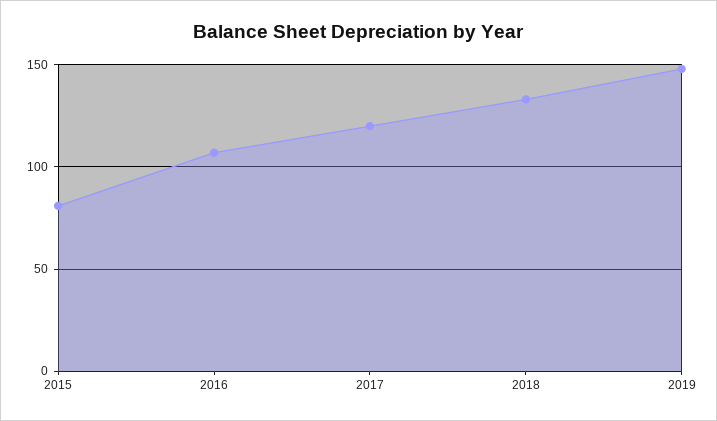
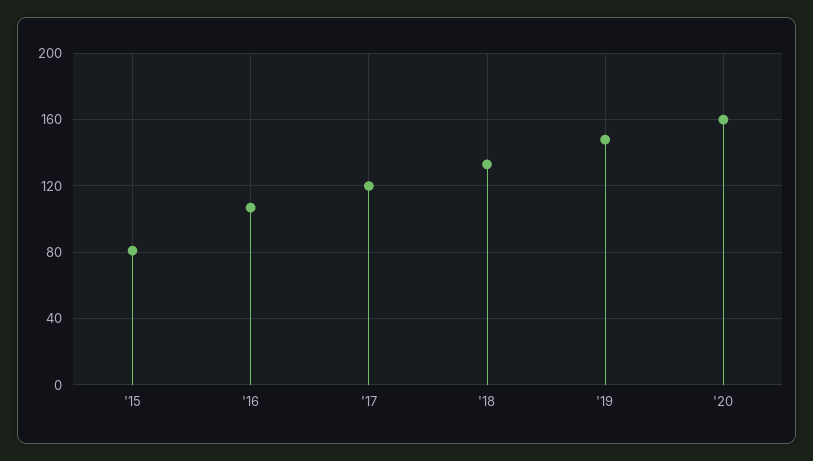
'20: none -> 160

